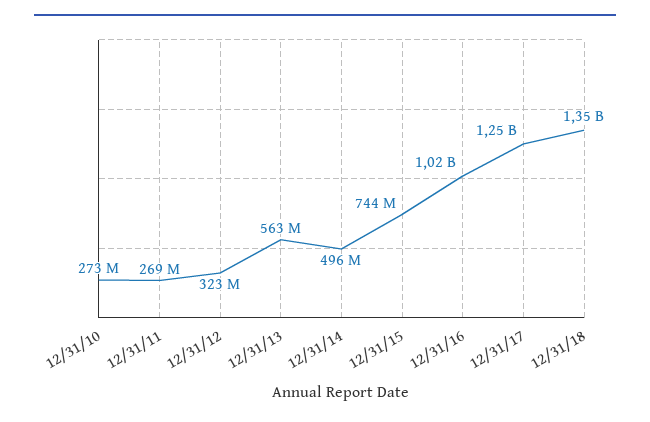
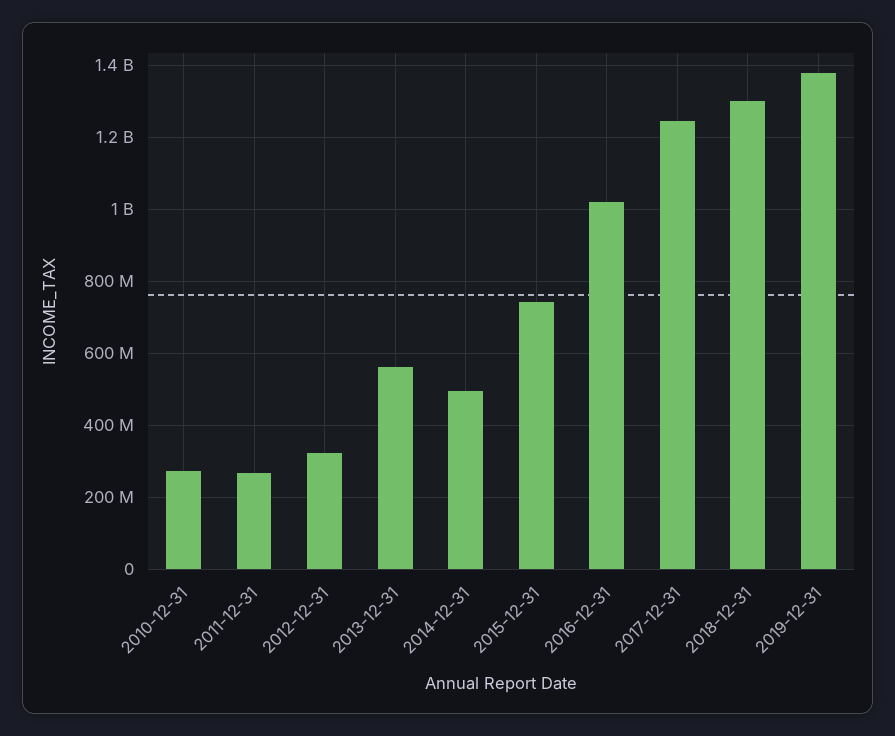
12/31/18: 1350000000 -> 1300000000
2019-12-31: none -> 1380000000

